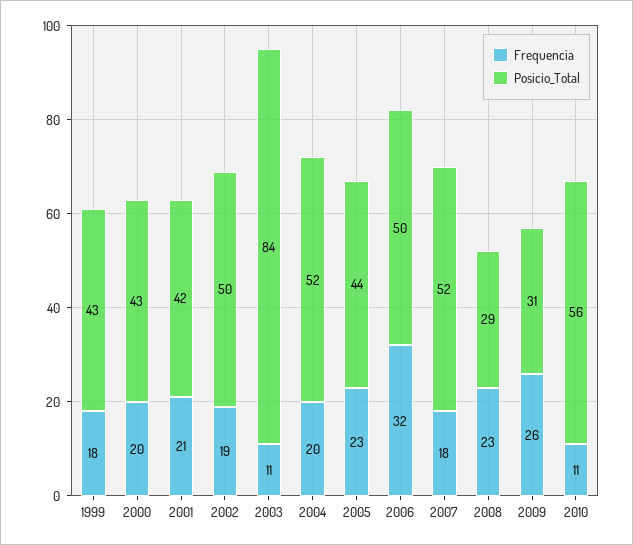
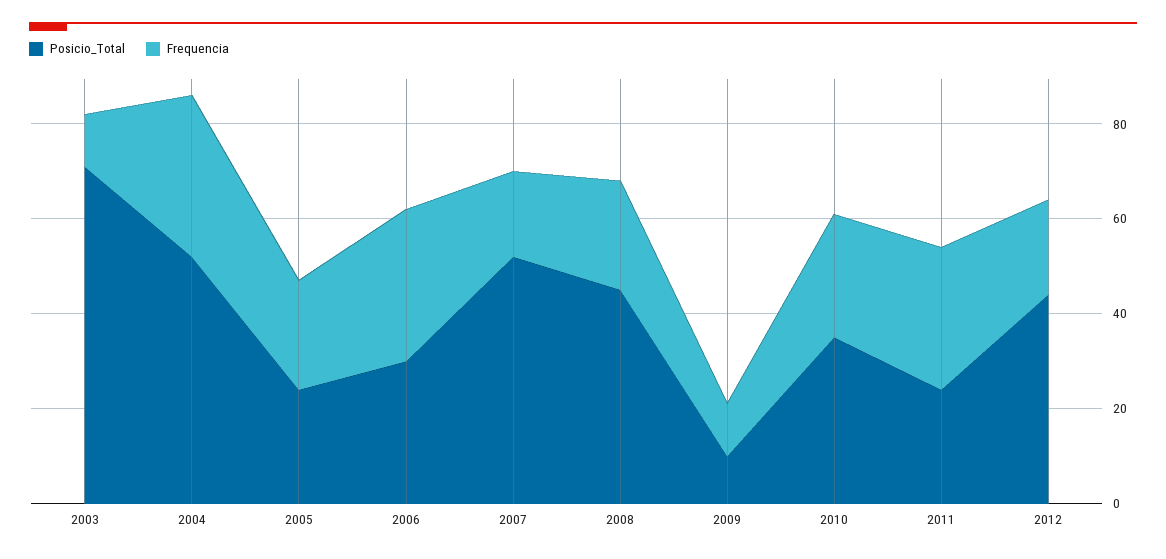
Frequencia, 1999: 18 -> none
Posicio_Total, 1999: 43 -> none
Frequencia, 2000: 20 -> none
Posicio_Total, 2000: 43 -> none
Frequencia, 2001: 21 -> none
Posicio_Total, 2001: 42 -> none
Frequencia, 2002: 19 -> none
Posicio_Total, 2002: 50 -> none
Posicio_Total, 2003: 84 -> 70
Frequencia, 2004: 20 -> 35
Posicio_Total, 2005: 44 -> 25
Posicio_Total, 2006: 50 -> 30
Posicio_Total, 2008: 29 -> 45
Frequencia, 2009: 26 -> 10
Posicio_Total, 2009: 31 -> 10
Frequencia, 2010: 11 -> 25
Posicio_Total, 2010: 56 -> 35
Posicio_Total, 2011: none -> 25
Frequencia, 2011: none -> 30
Posicio_Total, 2012: none -> 45
Frequencia, 2012: none -> 20

